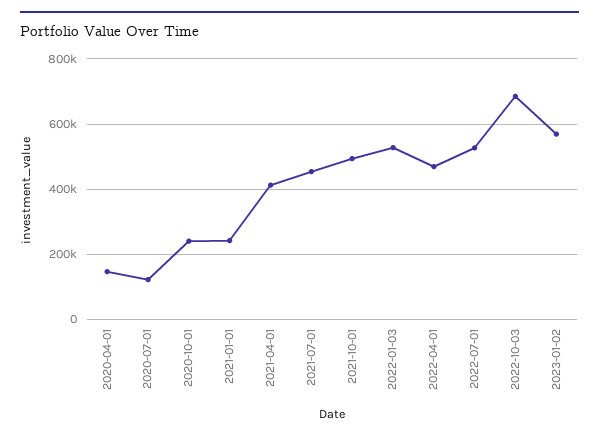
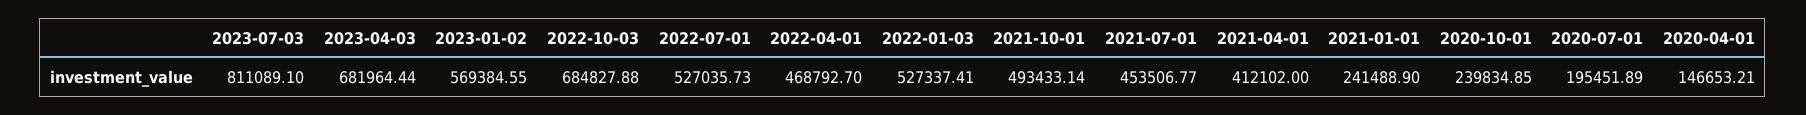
2020-07-01: 120000 -> 195451.89
2023-07-03: none -> 811089.1
2023-04-03: none -> 681964.44

